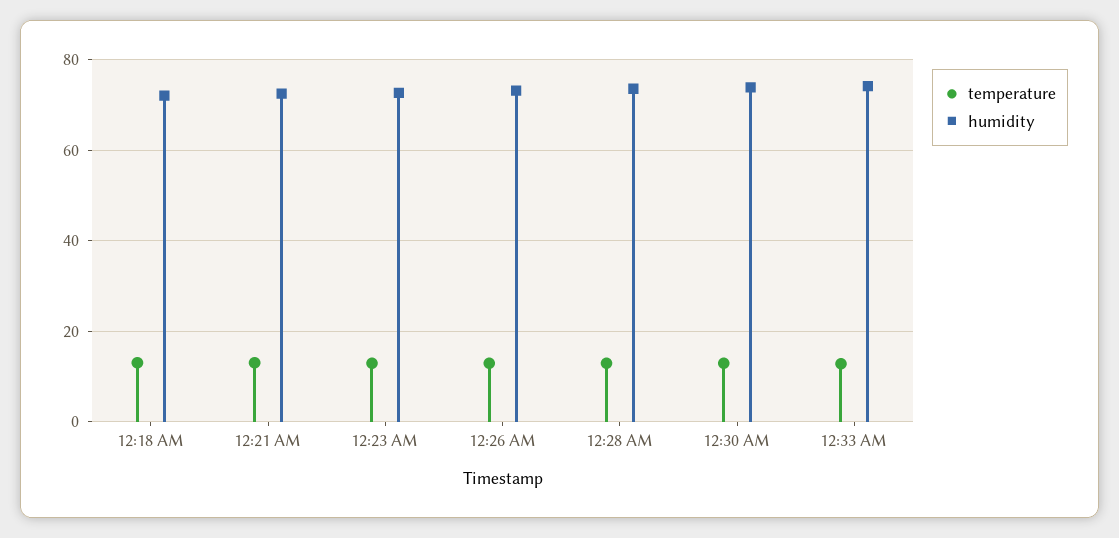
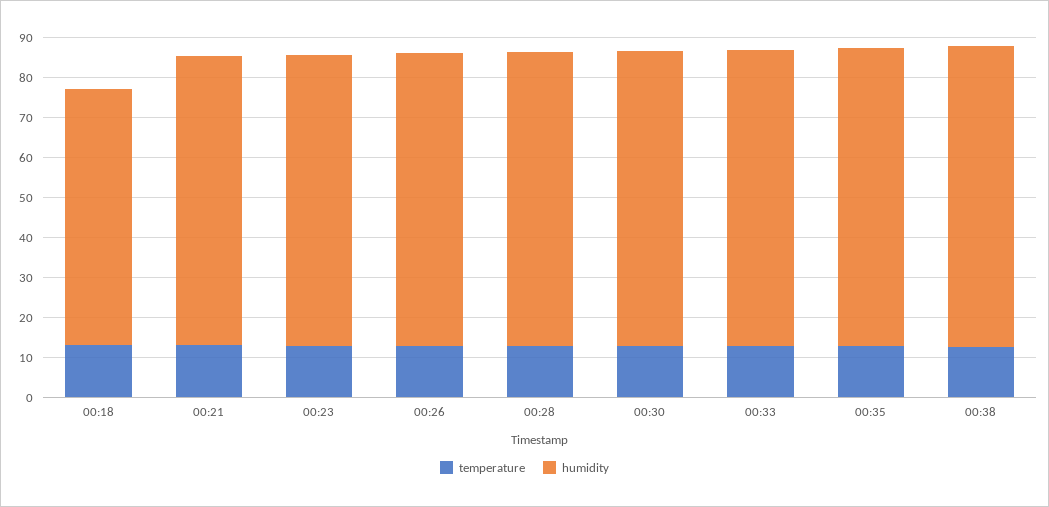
humidity, 12:18 AM: 72 -> 65
temperature, 00:35: none -> 12.5
humidity, 00:35: none -> 75
temperature, 00:38: none -> 12.5
humidity, 00:38: none -> 75

